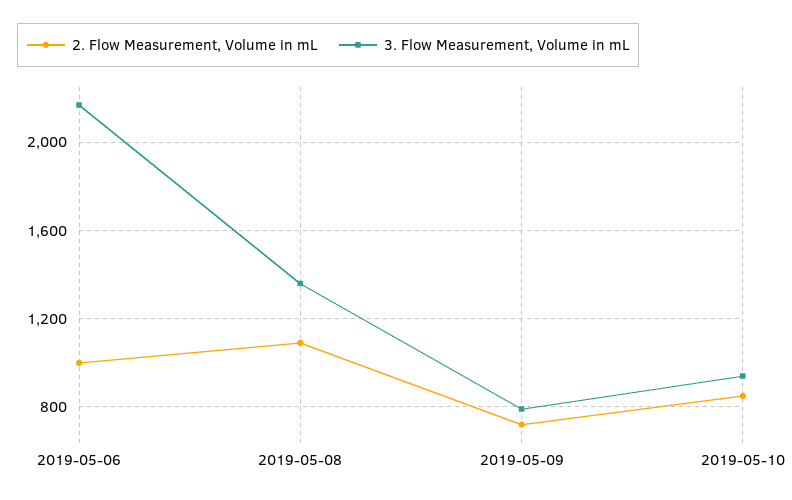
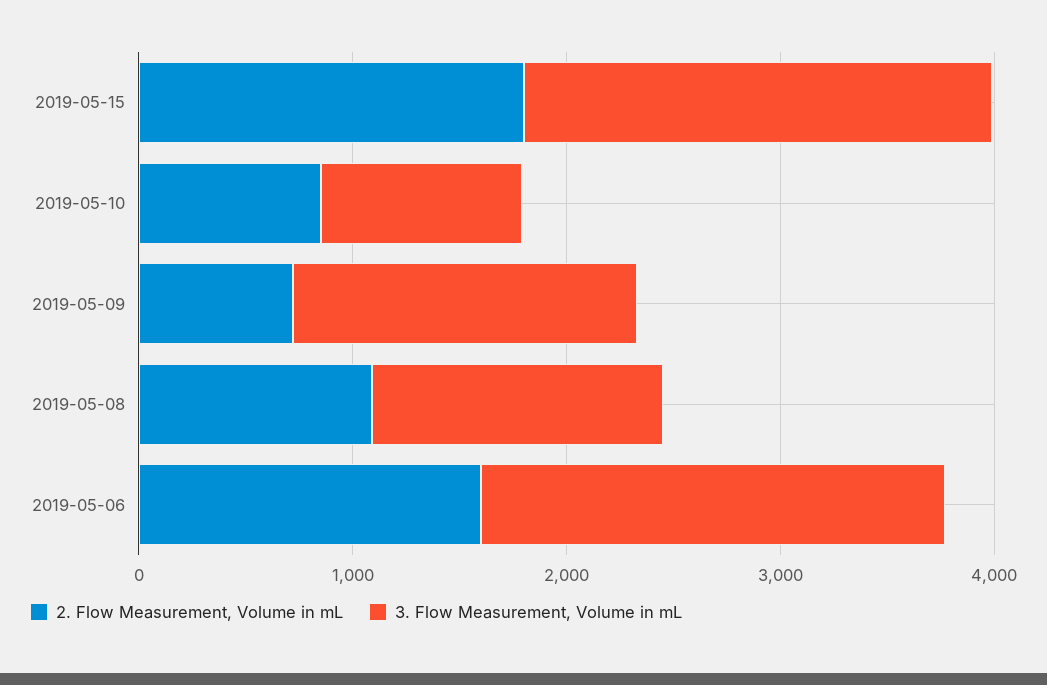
2. Flow Measurement, Volume in mL, 2019-05-06: 1000 -> 1600
3. Flow Measurement, Volume in mL, 2019-05-09: 800 -> 1600
2. Flow Measurement, Volume in mL, 2019-05-15: none -> 1800
3. Flow Measurement, Volume in mL, 2019-05-15: none -> 2200

